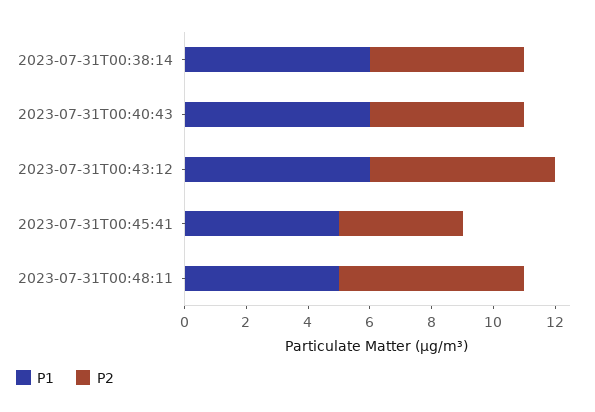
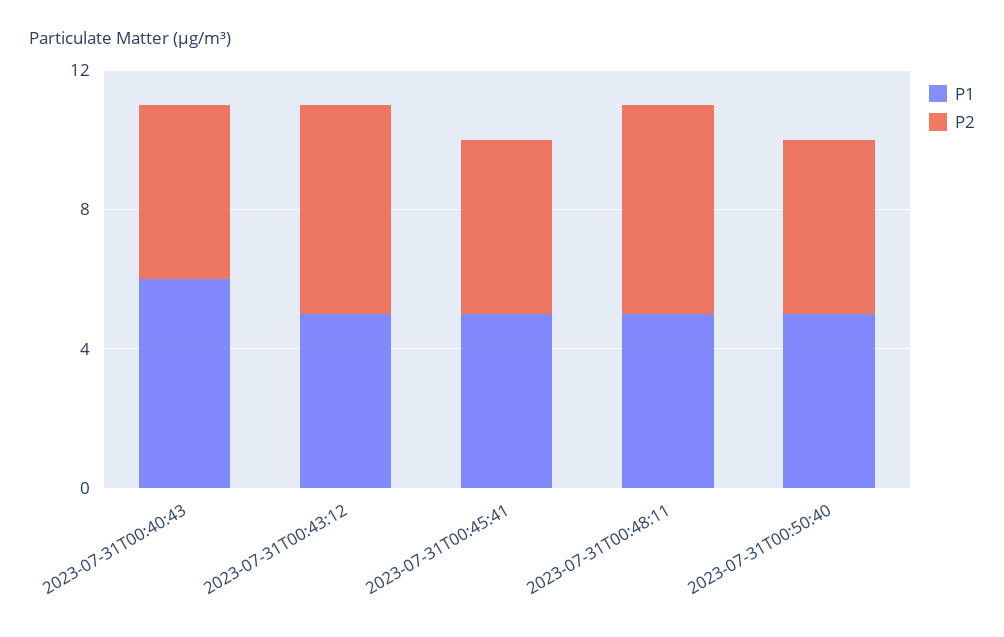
P1, 2023-07-31T00:38:14: 6 -> none
P2, 2023-07-31T00:38:14: 5 -> none
P1, 2023-07-31T00:43:12: 6 -> 5
P2, 2023-07-31T00:45:41: 4 -> 5
P1, 2023-07-31T00:50:40: none -> 5
P2, 2023-07-31T00:50:40: none -> 5

